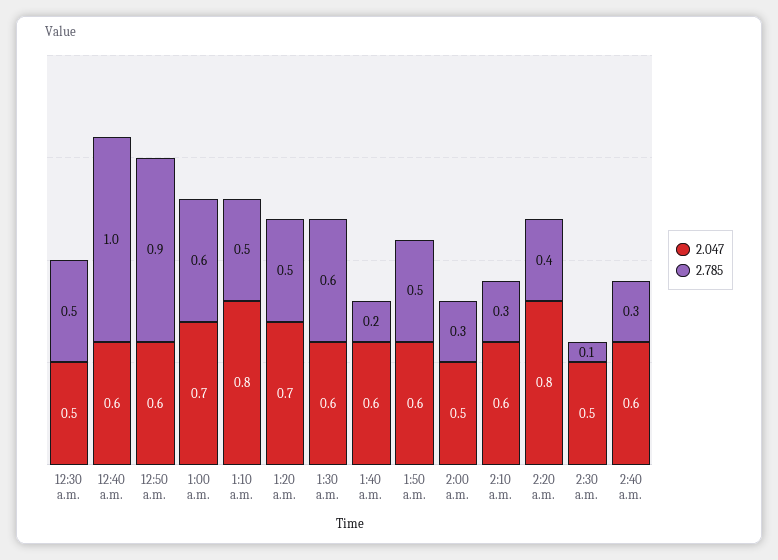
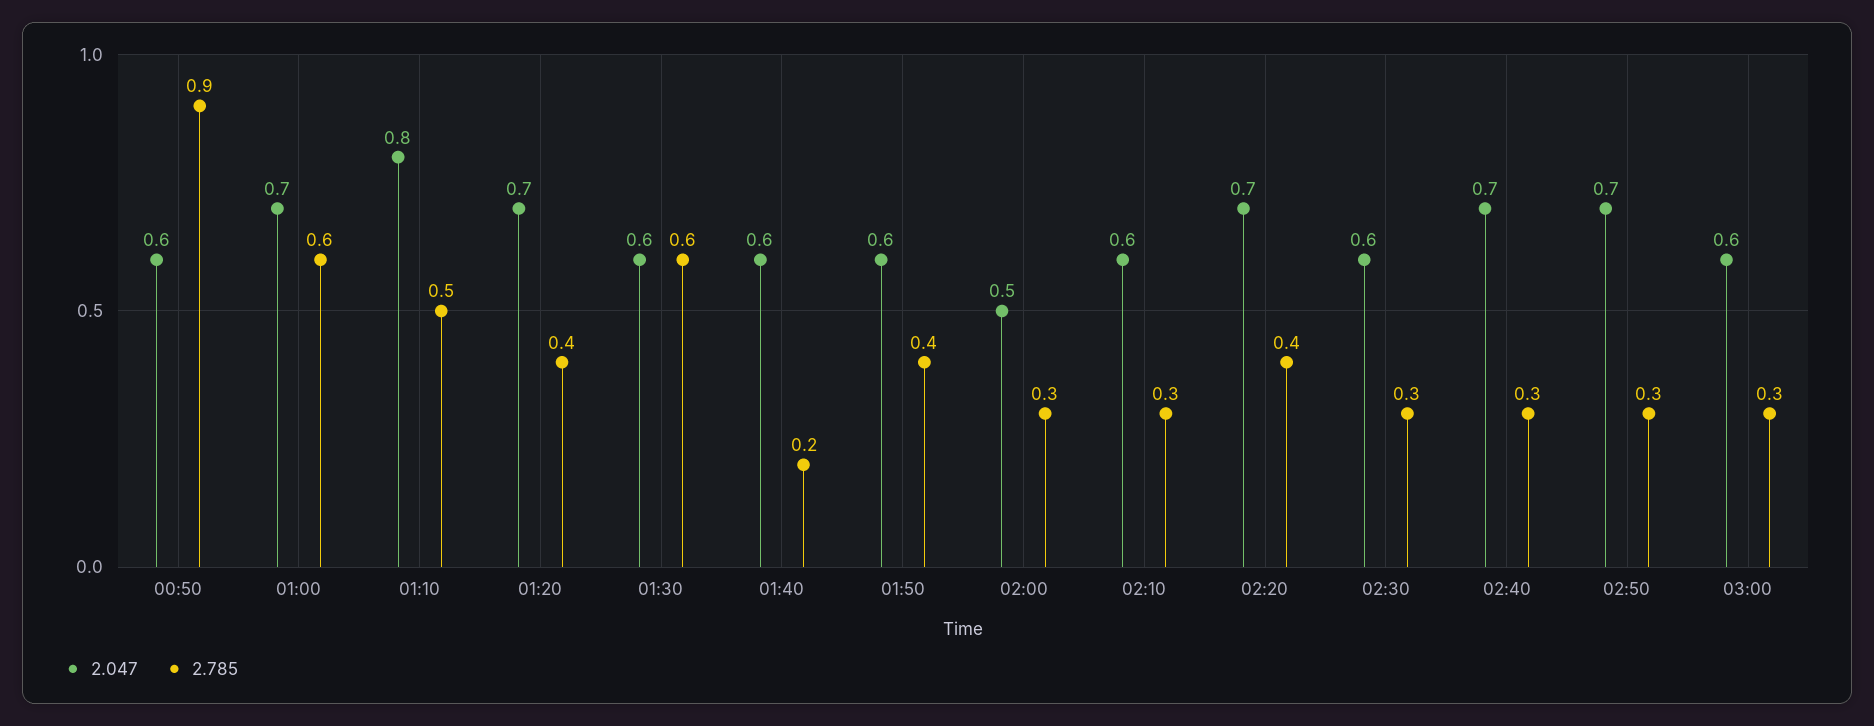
2.047, 12:30 a.m.: 0.5 -> none
2.785, 12:30 a.m.: 0.5 -> none
2.047, 12:40 a.m.: 0.6 -> none
2.785, 12:40 a.m.: 1 -> none
2.785, 1:20 a.m.: 0.5 -> 0.4
2.785, 1:50 a.m.: 0.5 -> 0.4
2.047, 2:20 a.m.: 0.8 -> 0.7
2.047, 2:30 a.m.: 0.5 -> 0.6
2.785, 2:30 a.m.: 0.1 -> 0.3
2.047, 2:40 a.m.: 0.6 -> 0.7
2.047, 02:50: none -> 0.7
2.785, 02:50: none -> 0.3
2.047, 03:00: none -> 0.6
2.785, 03:00: none -> 0.3

